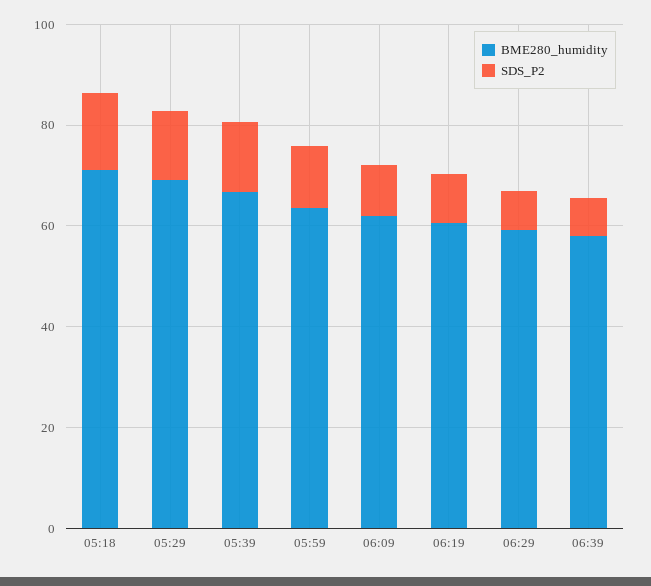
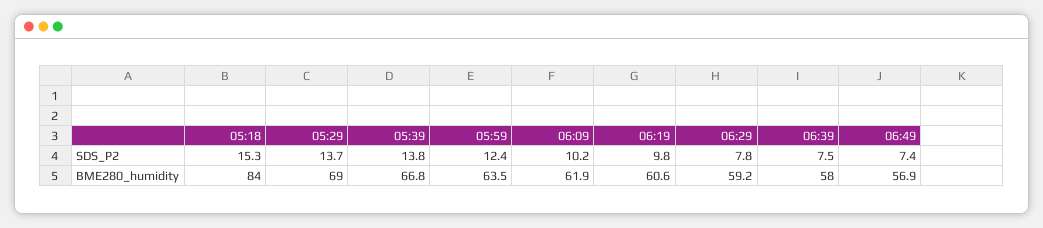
BME280_humidity, 05:18: 70 -> 84
SDS_P2, 06:49: none -> 7.4
BME280_humidity, 06:49: none -> 56.9

